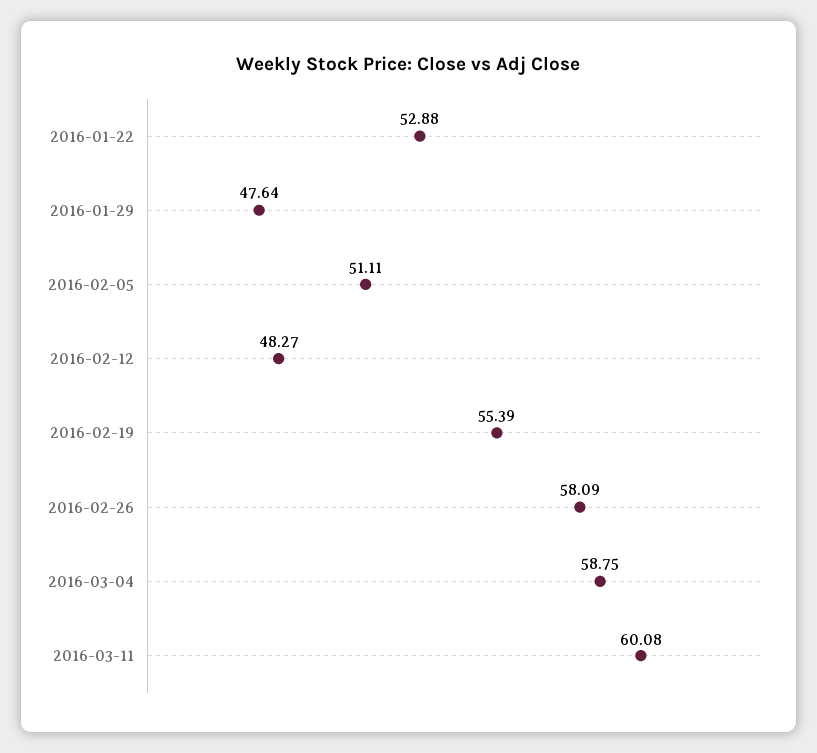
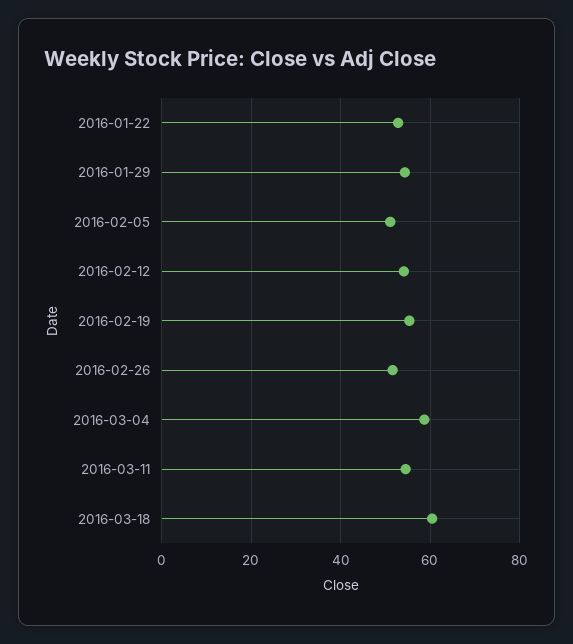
2016-01-29: 47.64 -> 54
2016-02-12: 48.27 -> 54
2016-02-26: 58.09 -> 52
2016-03-11: 60.08 -> 54
2016-03-18: none -> 60

